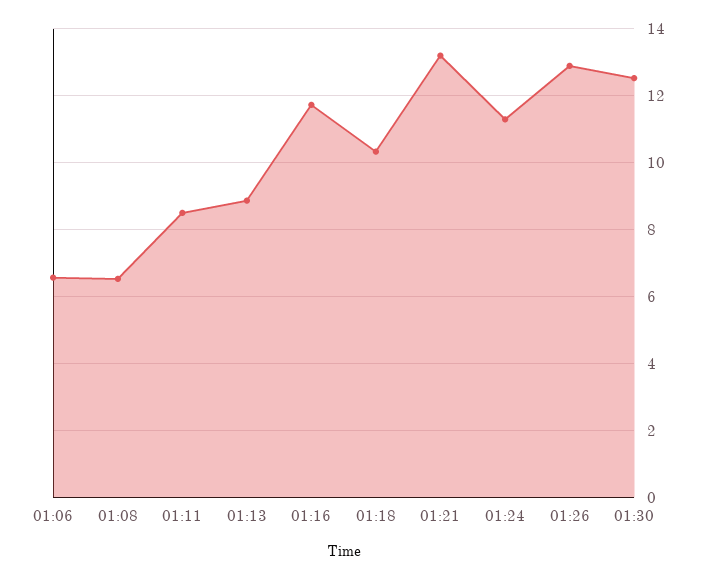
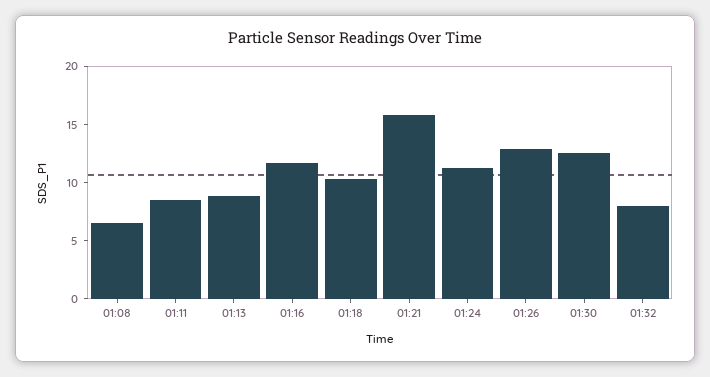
01:06: 6.6 -> none
01:21: 13.2 -> 16
01:32: none -> 8

